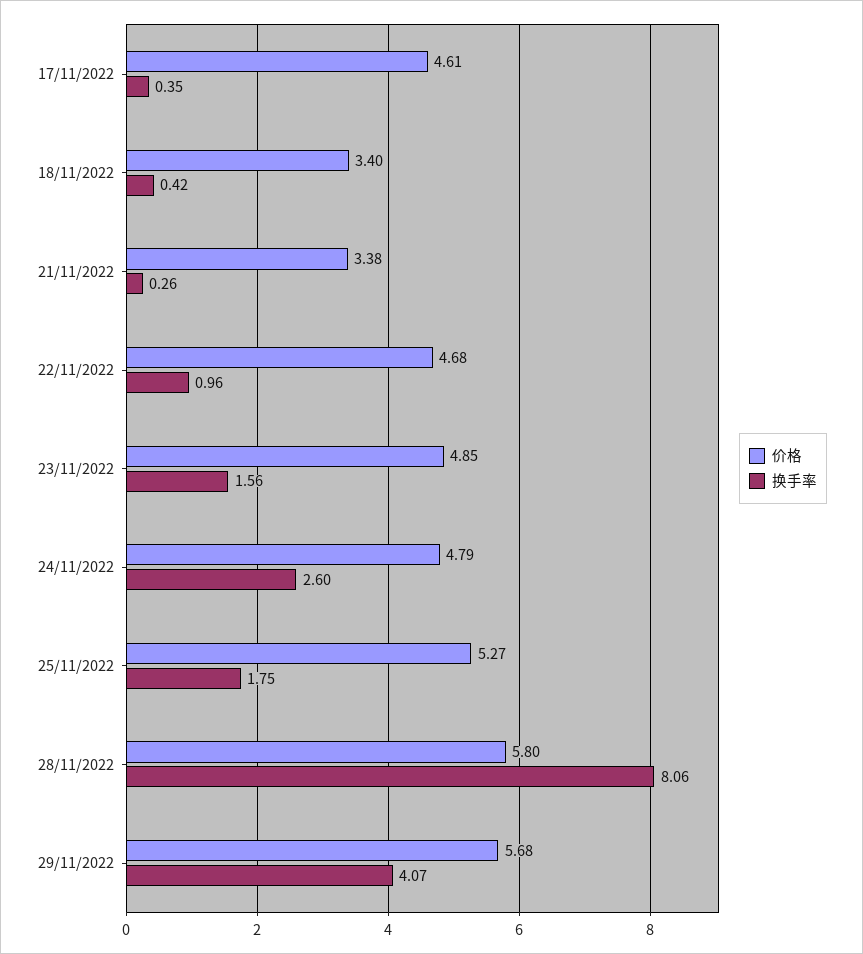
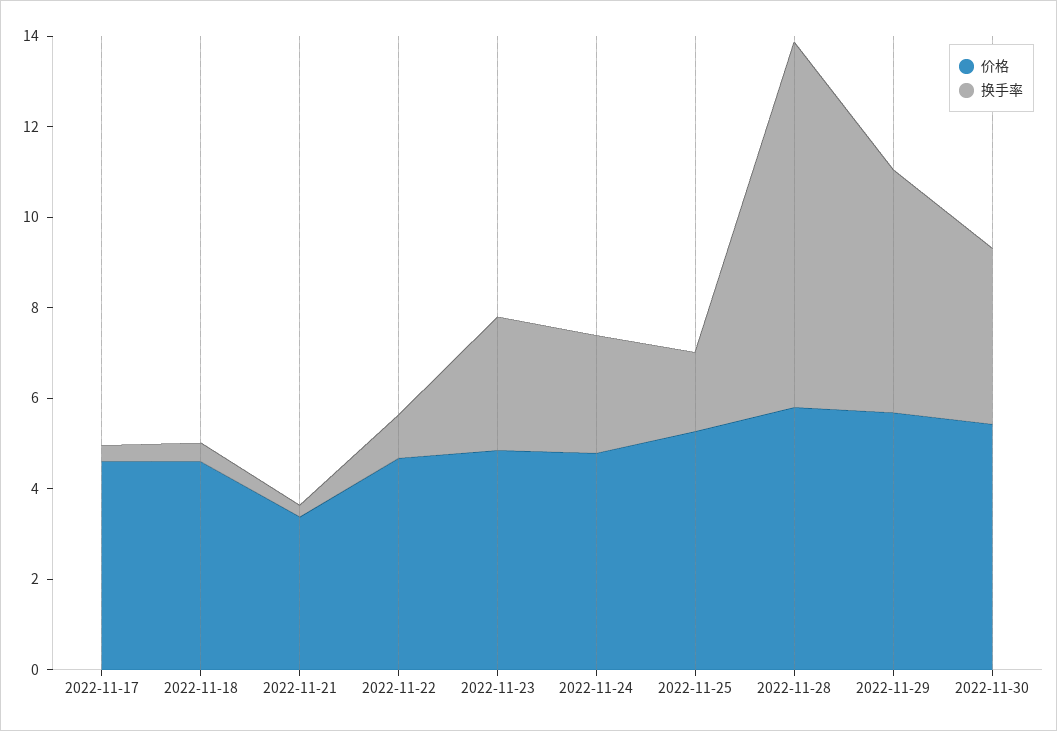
价格, 18/11/2022: 3.4 -> 4.5
换手率, 23/11/2022: 1.56 -> 3
换手率, 29/11/2022: 4.07 -> 5.5
价格, 2022-11-30: none -> 5.5
换手率, 2022-11-30: none -> 4

